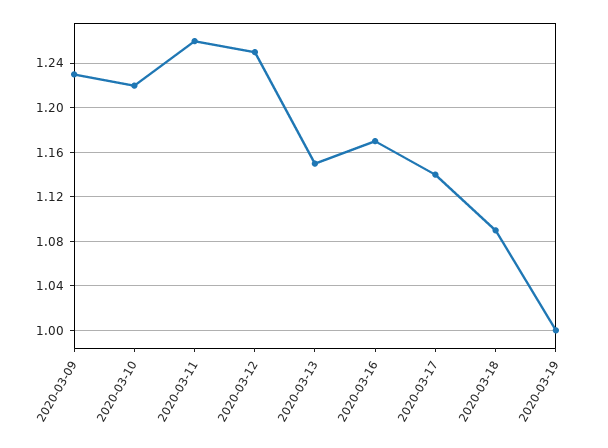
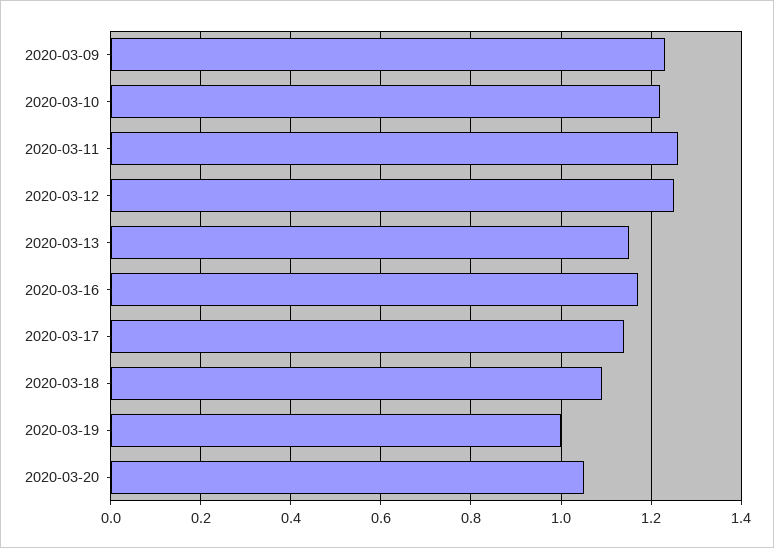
2020-03-20: none -> 1.05

